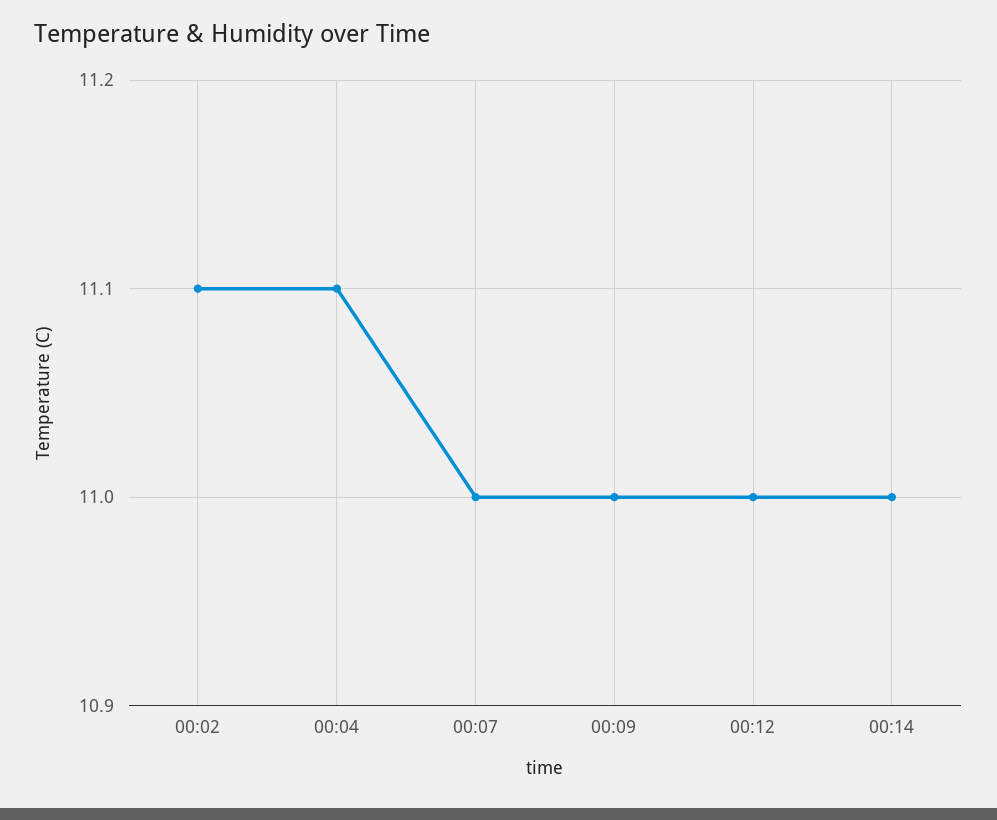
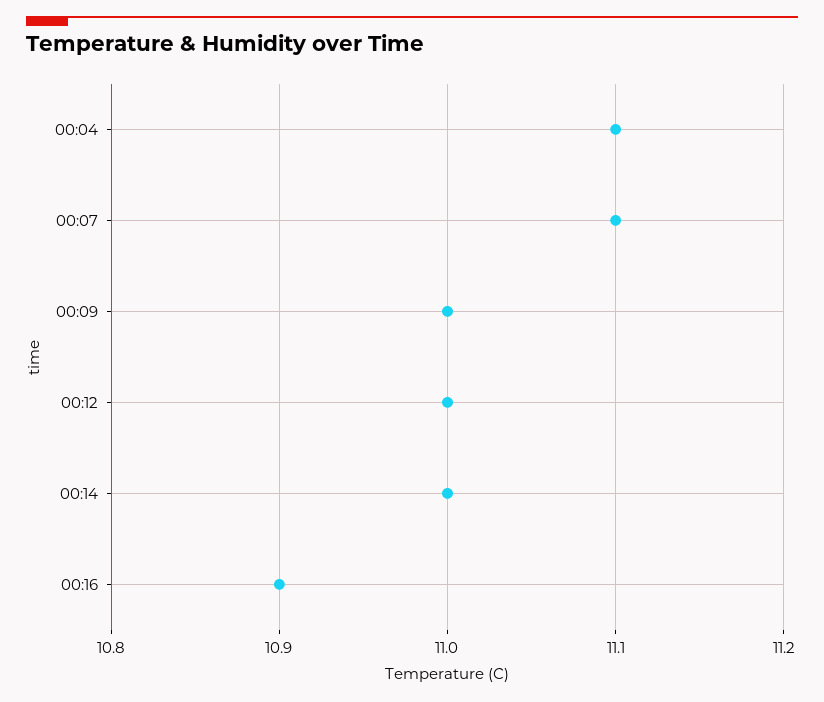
00:02: 11.1 -> none
00:07: 11 -> 11.1
00:16: none -> 10.9

